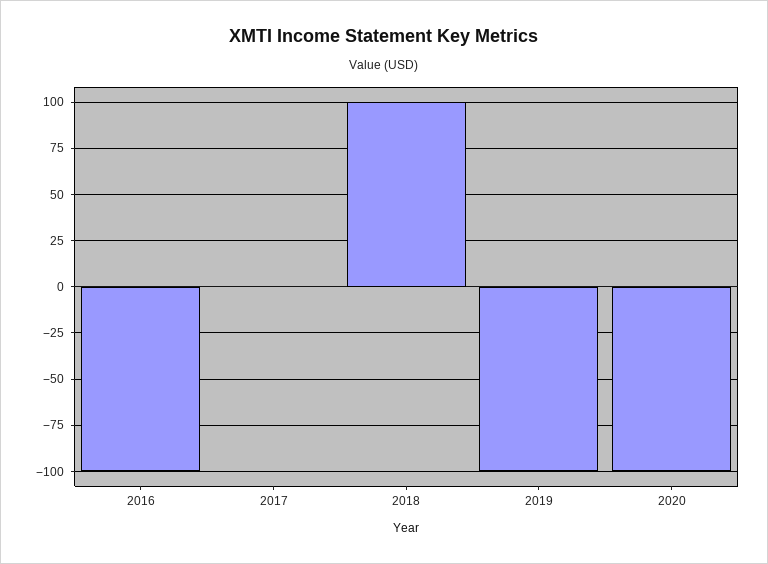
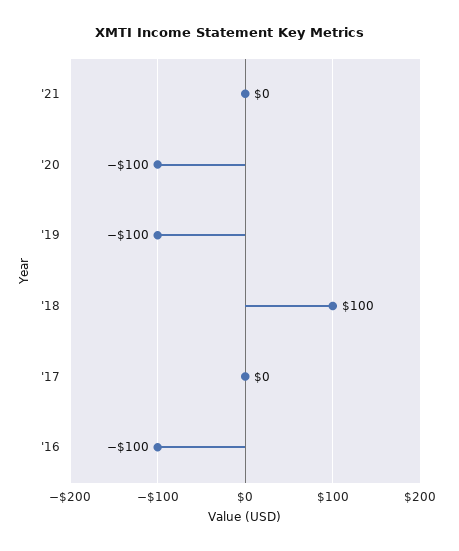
'21: none -> 0

